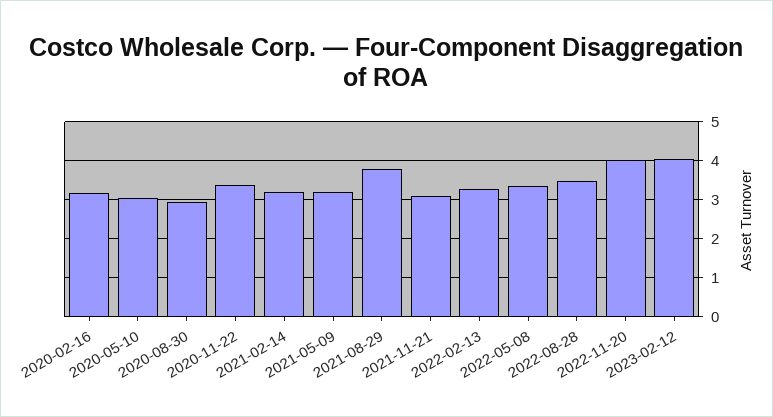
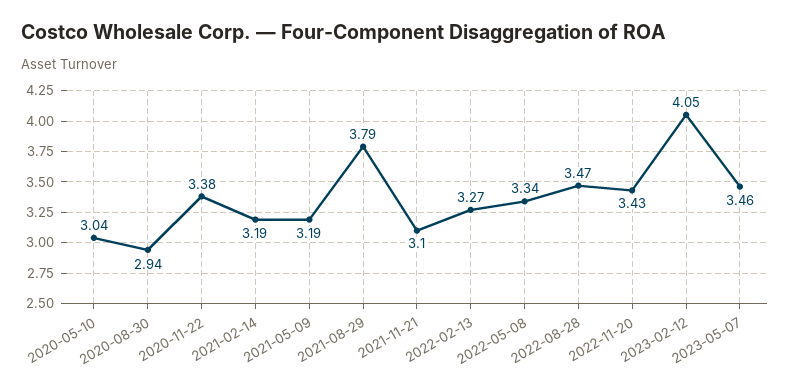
2020-02-16: 3.2 -> none
2022-11-20: 4 -> 3.43
2023-05-07: none -> 3.46

